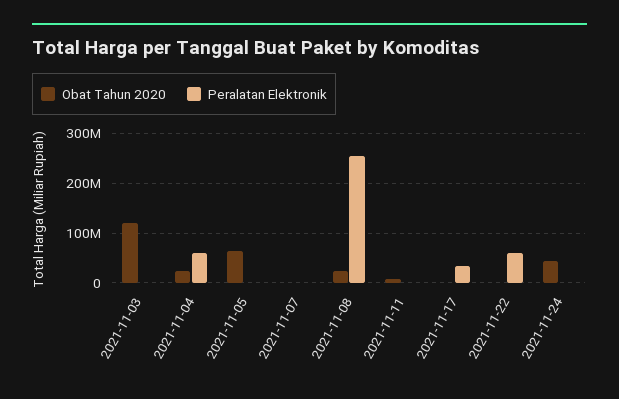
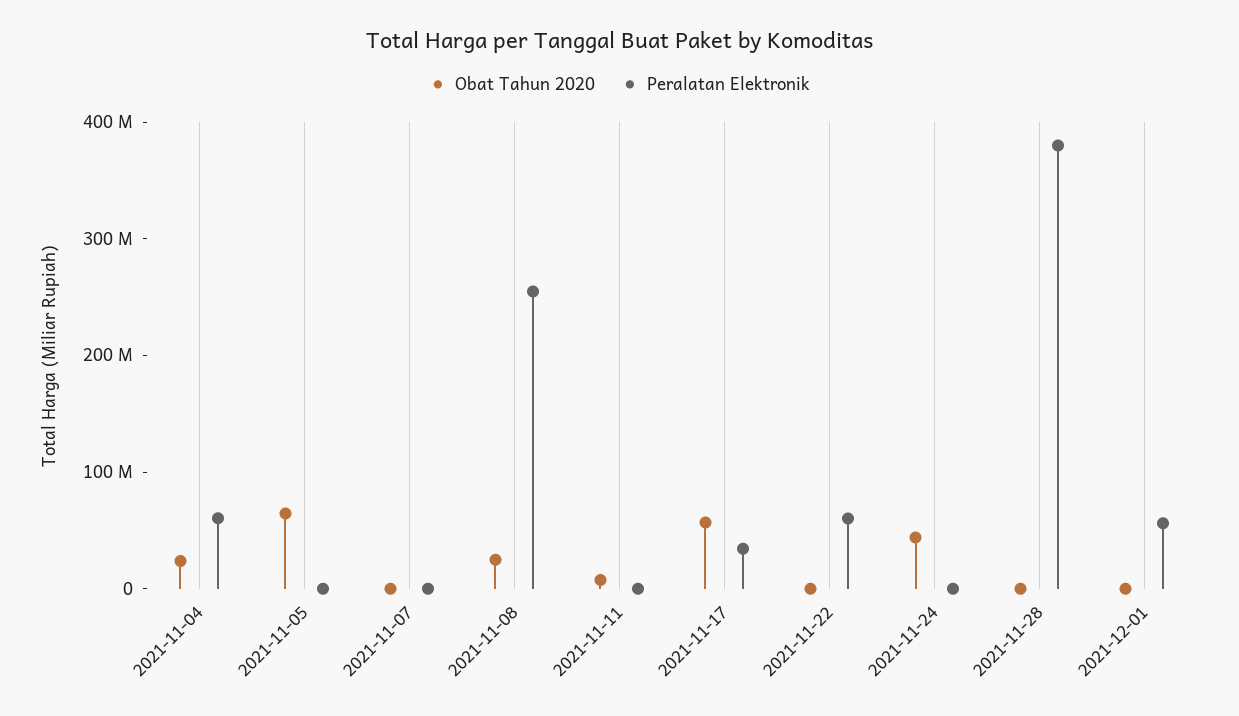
Obat Tahun 2020, 2021-11-03: 120000000 -> none
Peralatan Elektronik, 2021-11-03: 0 -> none
Obat Tahun 2020, 2021-11-17: 0 -> 60000000
Obat Tahun 2020, 2021-11-28: none -> 0
Peralatan Elektronik, 2021-11-28: none -> 380000000
Obat Tahun 2020, 2021-12-01: none -> 0
Peralatan Elektronik, 2021-12-01: none -> 60000000

